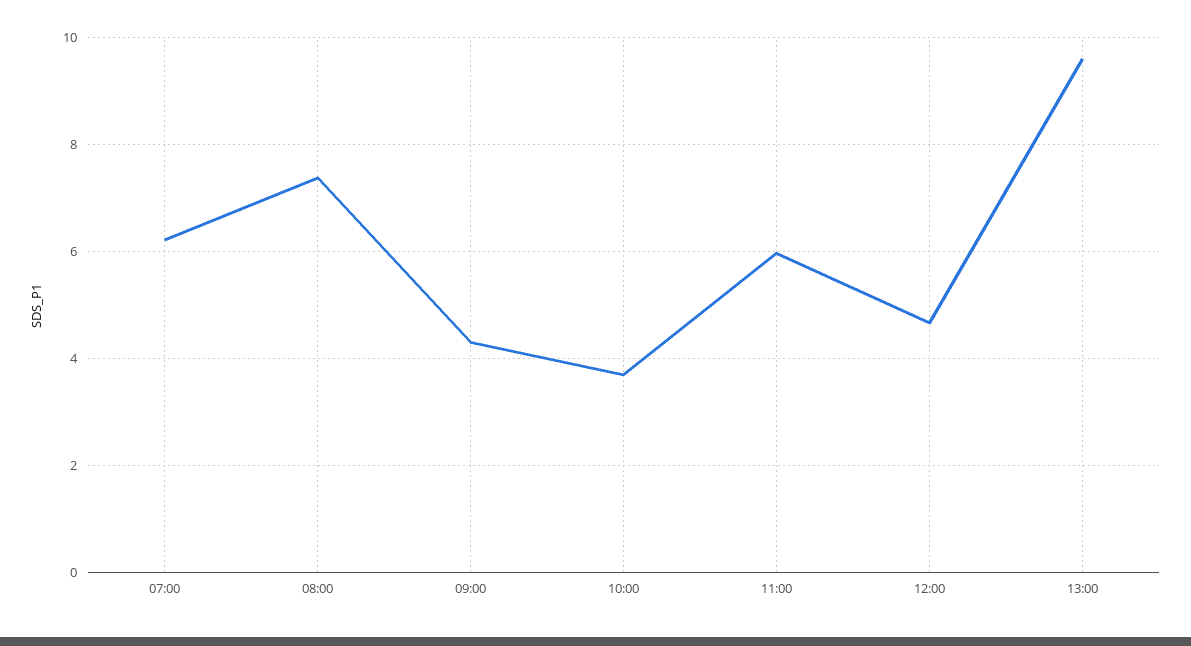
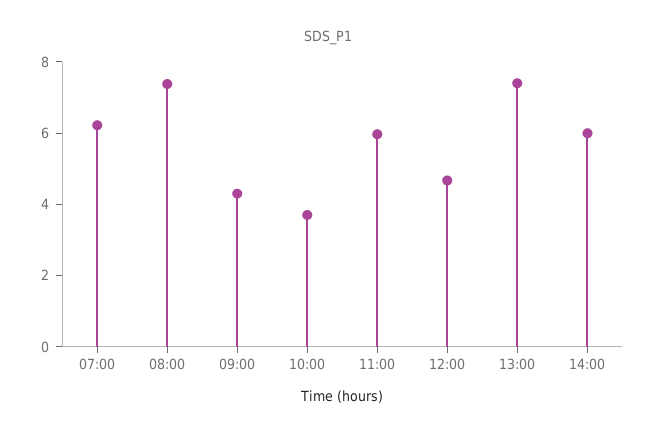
13:00: 9.6 -> 7.5
14:00: none -> 6

